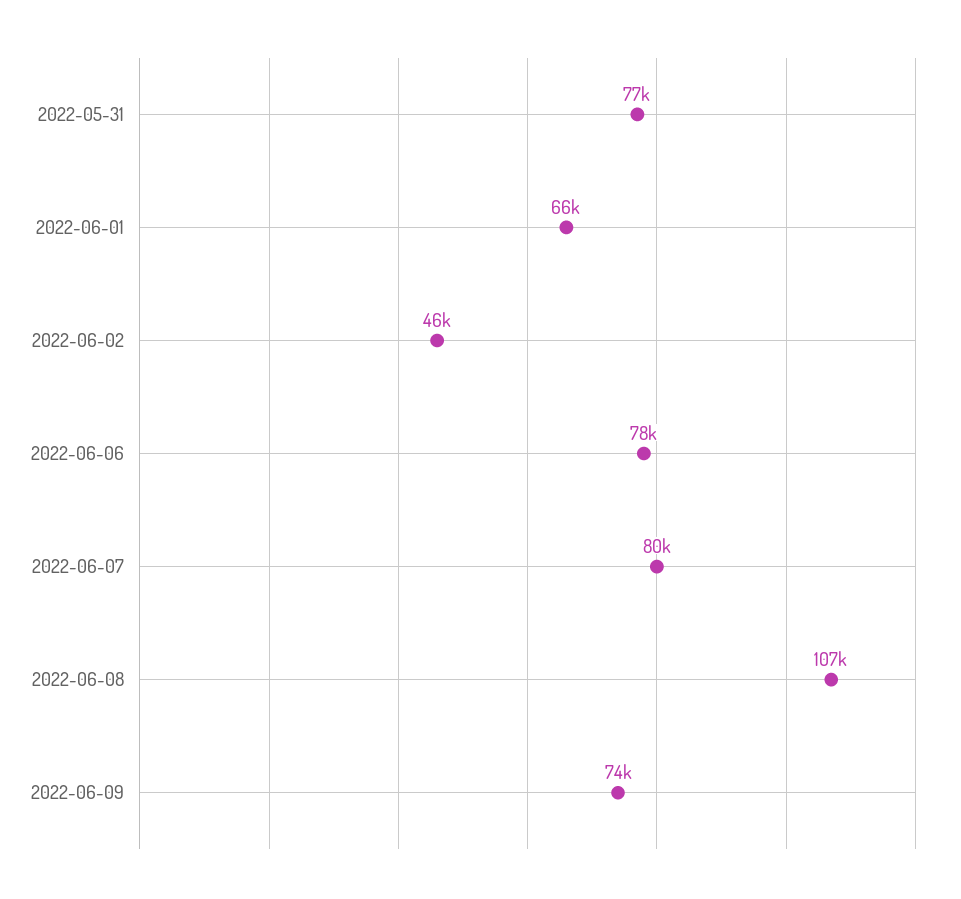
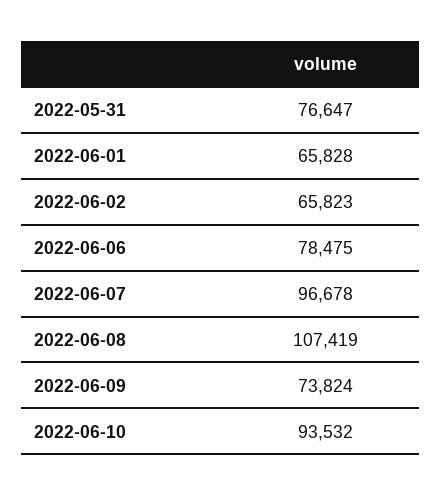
2022-06-02: 46000 -> 65823
2022-06-07: 80000 -> 96678
2022-06-10: none -> 93532

